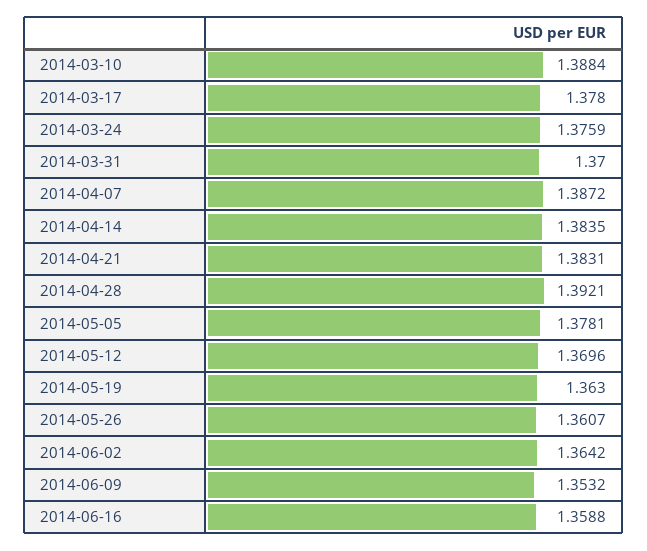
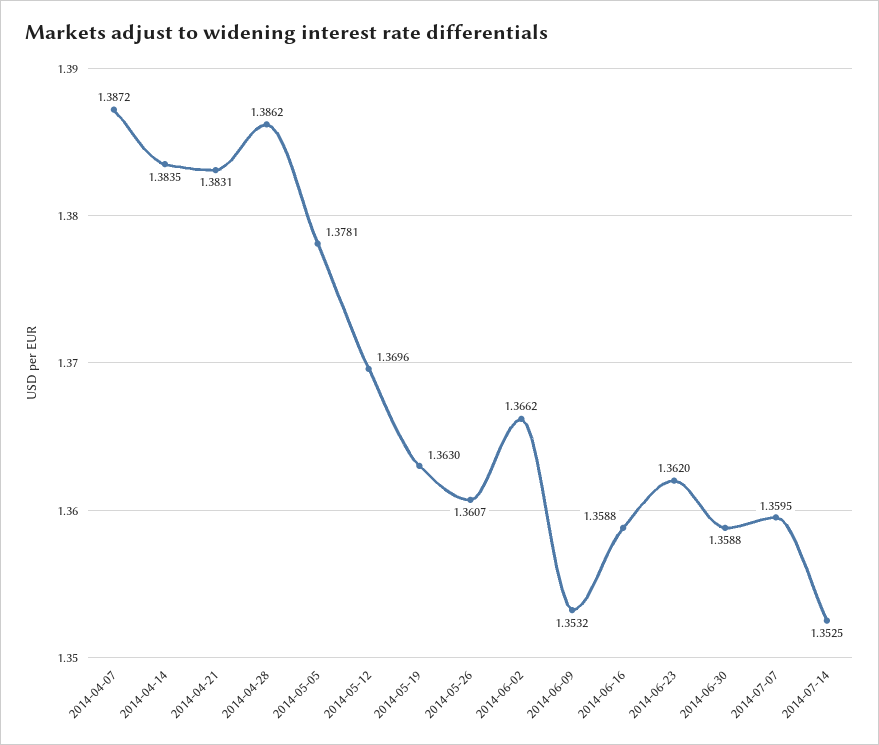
2014-03-10: 1.3884 -> none
2014-03-17: 1.378 -> none
2014-03-24: 1.3759 -> none
2014-03-31: 1.37 -> none
2014-04-28: 1.3921 -> 1.3862
2014-06-02: 1.3642 -> 1.3662
2014-06-23: none -> 1.362
2014-06-30: none -> 1.3588
2014-07-07: none -> 1.3595
2014-07-14: none -> 1.3525

